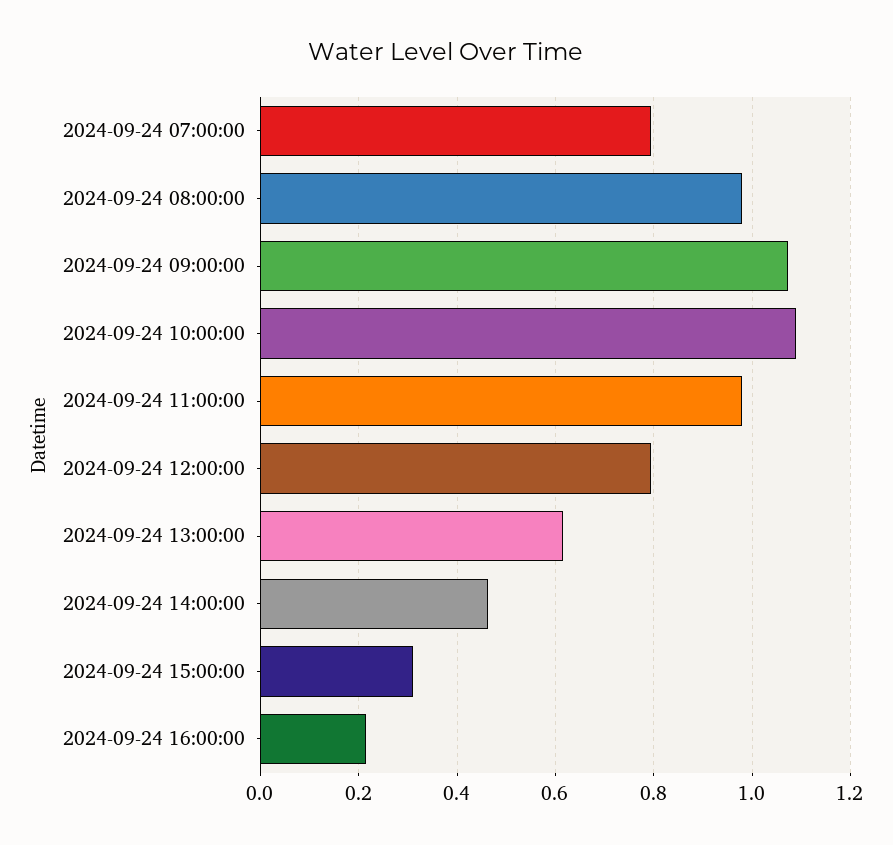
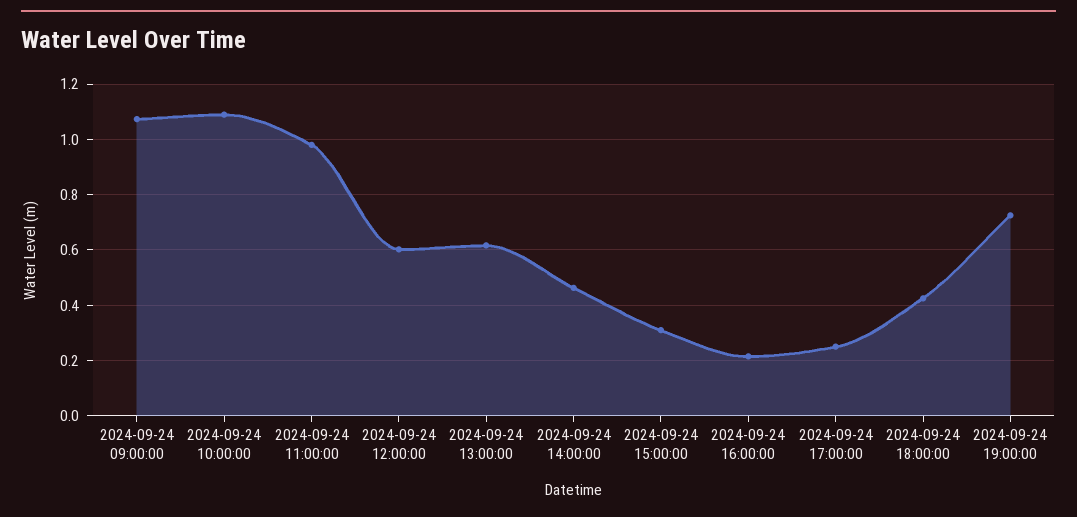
2024-09-24 07:00:00: 0.8 -> none
2024-09-24 08:00:00: 0.98 -> none
2024-09-24 12:00:00: 0.8 -> 0.6
2024-09-24 17:00:00: none -> 0.25
2024-09-24 18:00:00: none -> 0.425
2024-09-24 19:00:00: none -> 0.725

